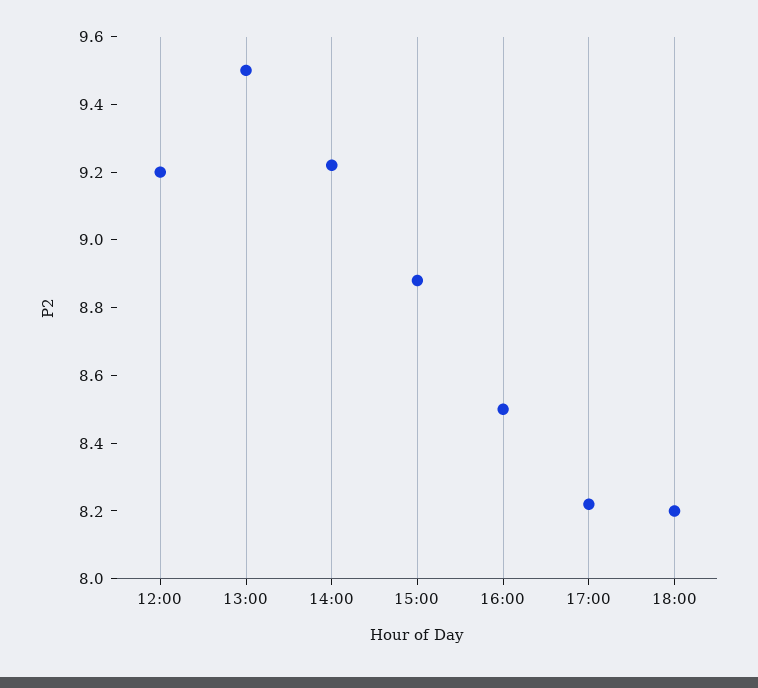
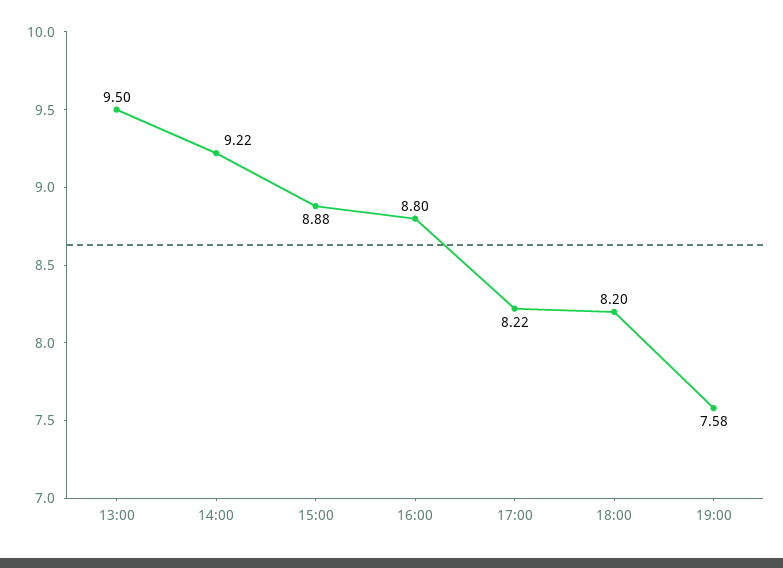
12:00: 9.2 -> none
16:00: 8.5 -> 8.8
19:00: none -> 7.58

